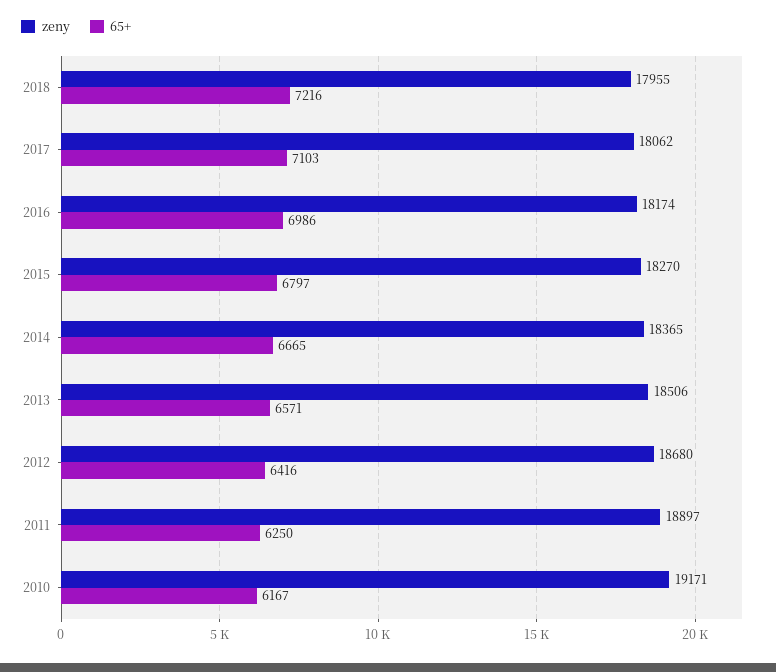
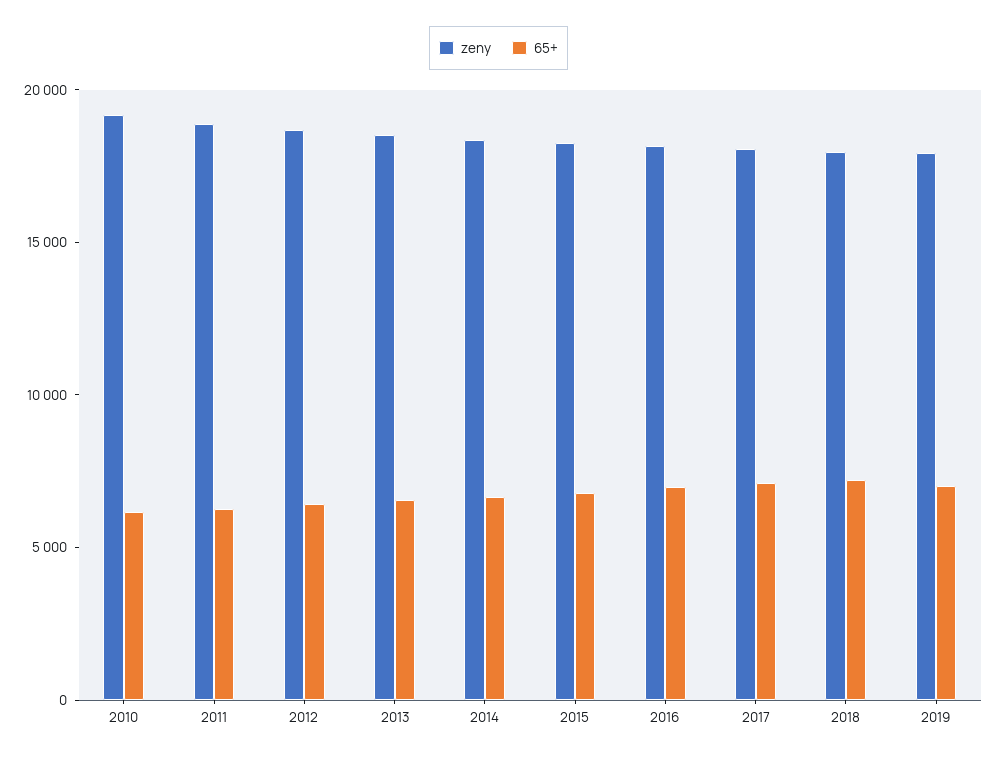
zeny, 2019: none -> 18000
65+, 2019: none -> 7000

